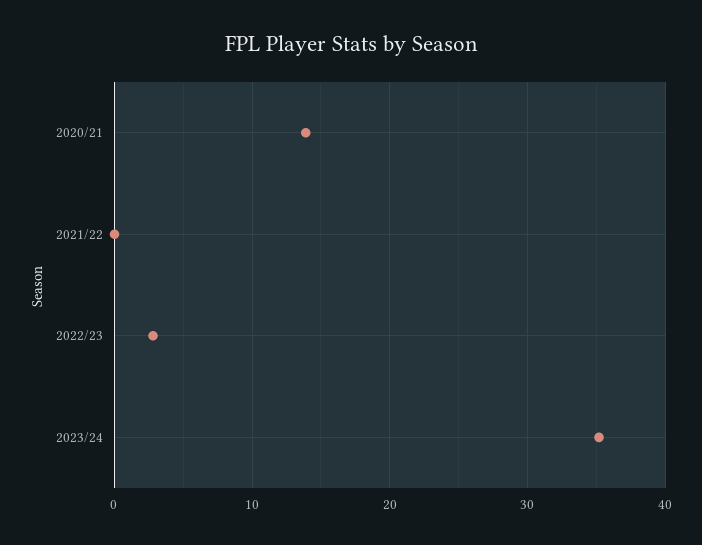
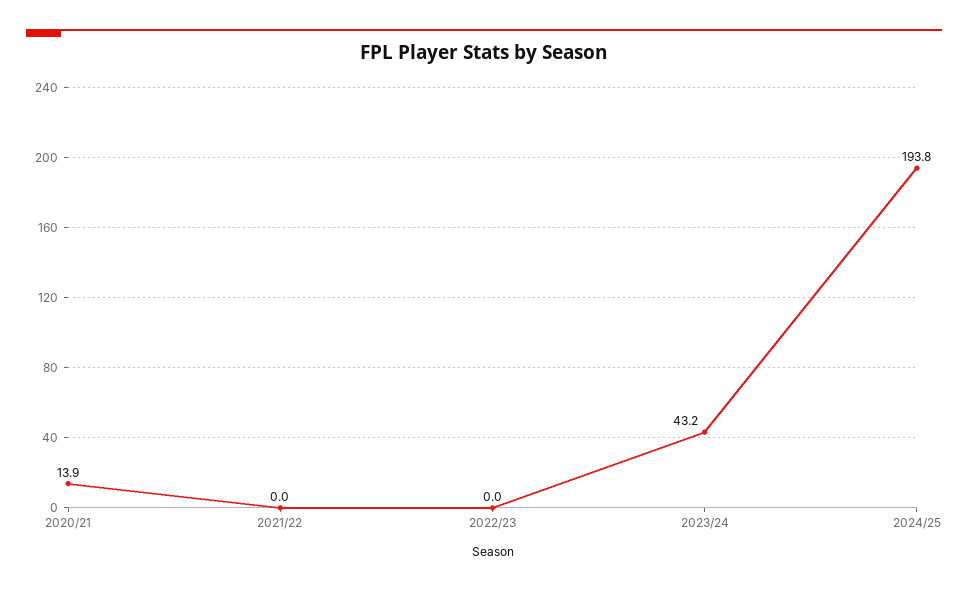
2022/23: 3 -> 0
2023/24: 35 -> 43.2
2024/25: none -> 193.8

